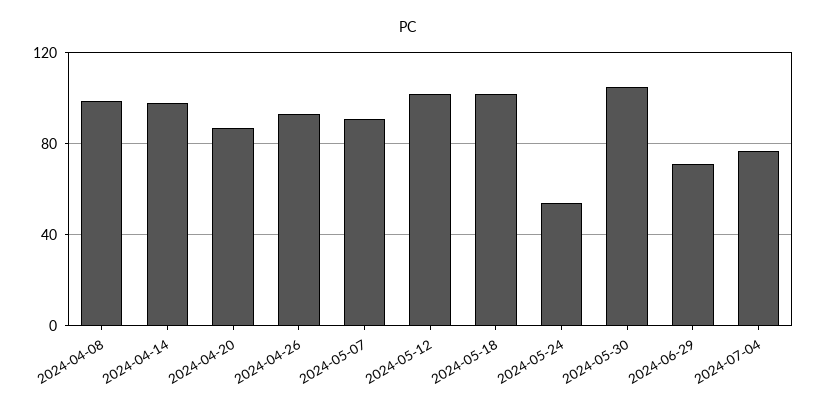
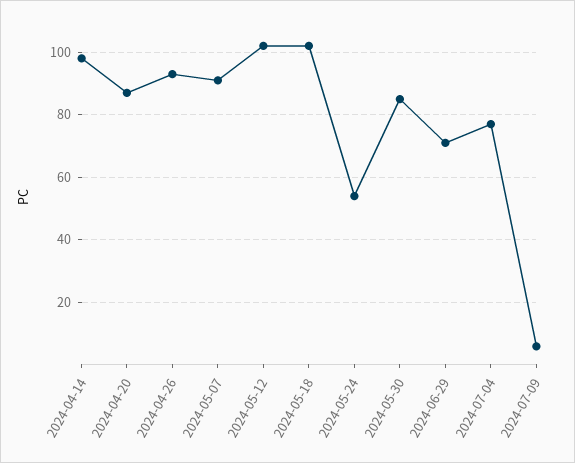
2024-04-08: 100 -> none
2024-05-30: 105 -> 85
2024-07-09: none -> 5

